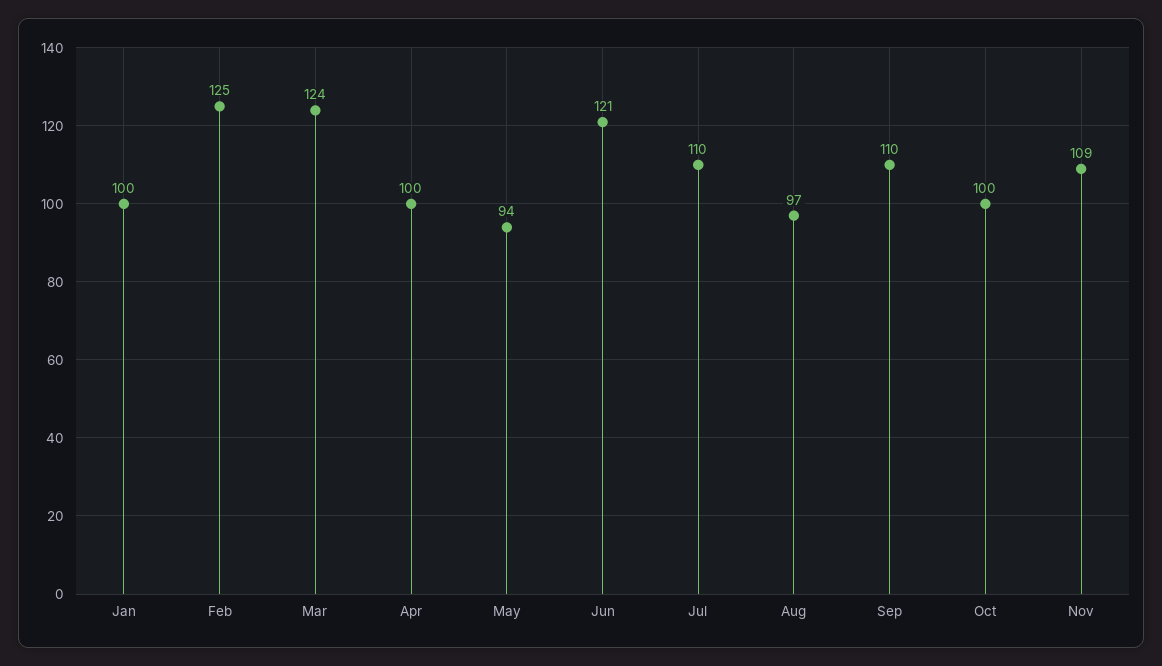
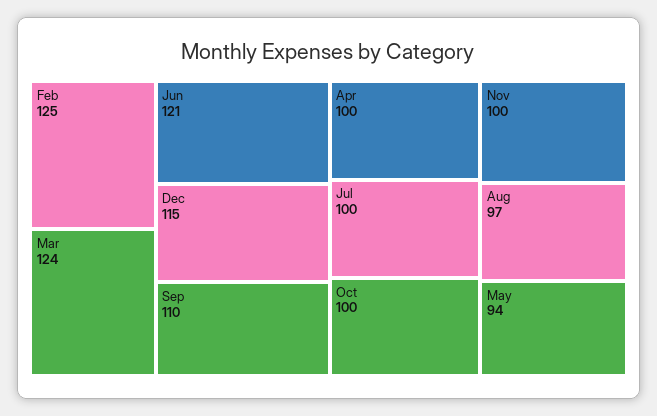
Jan: 100 -> none
Jul: 110 -> 100
Nov: 109 -> 100
Dec: none -> 115

